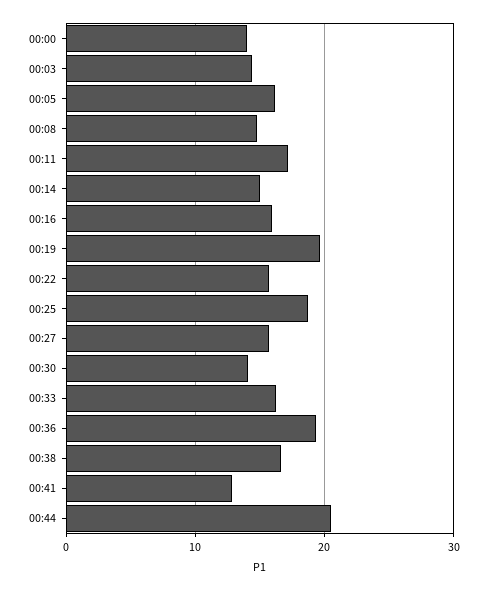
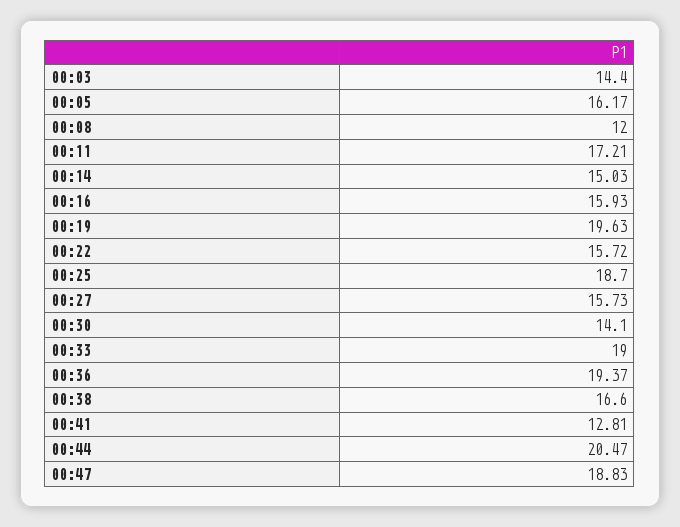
00:00: 14 -> none
00:08: 15 -> 12
00:33: 16 -> 19
00:47: none -> 18.83

